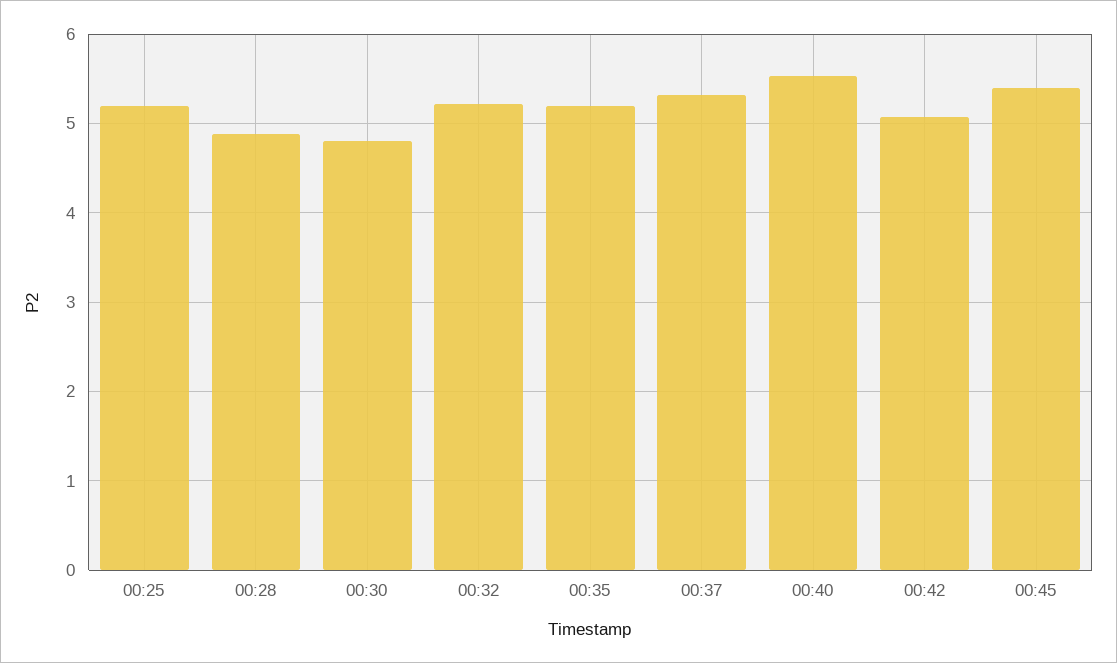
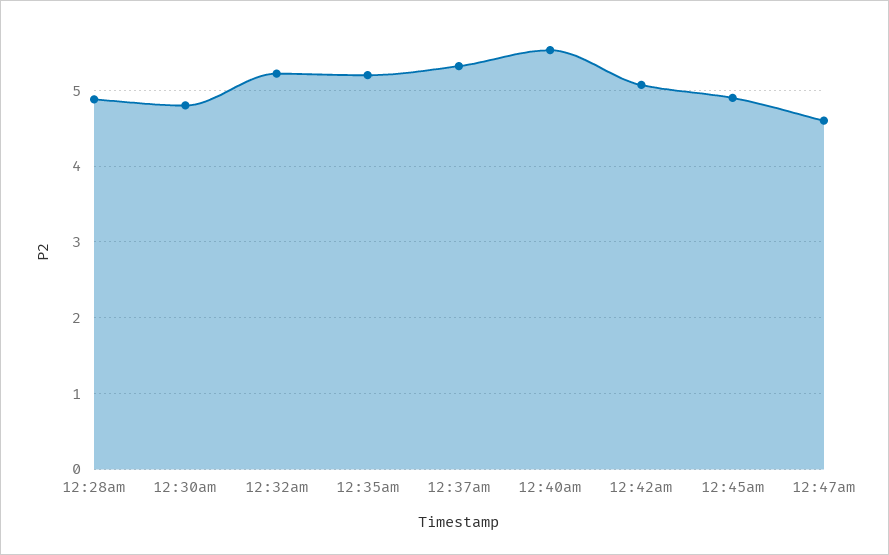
00:25: 5.2 -> none
00:45: 5.4 -> 4.9
12:47am: none -> 4.6

